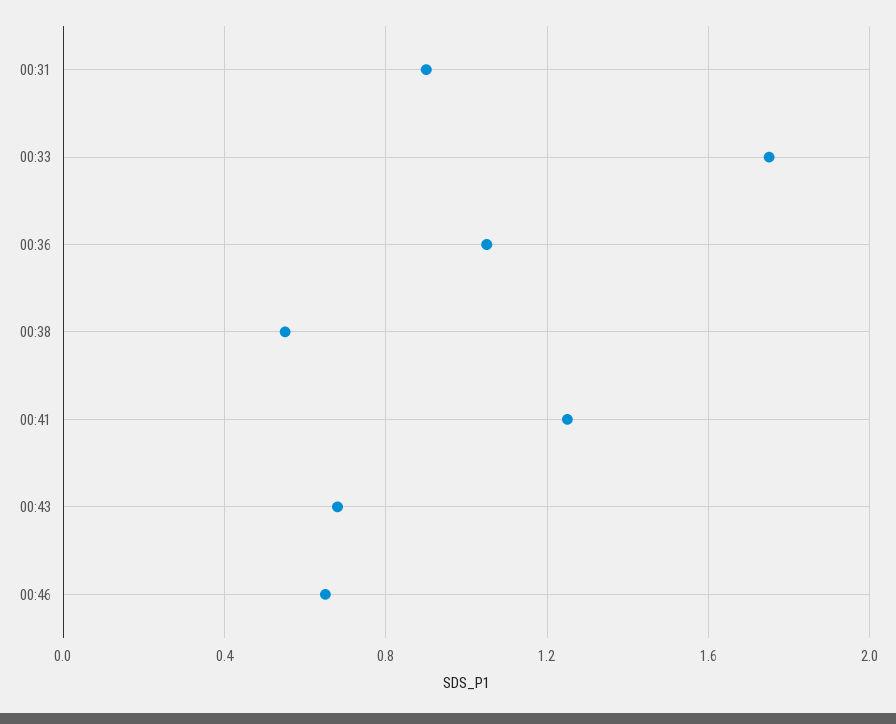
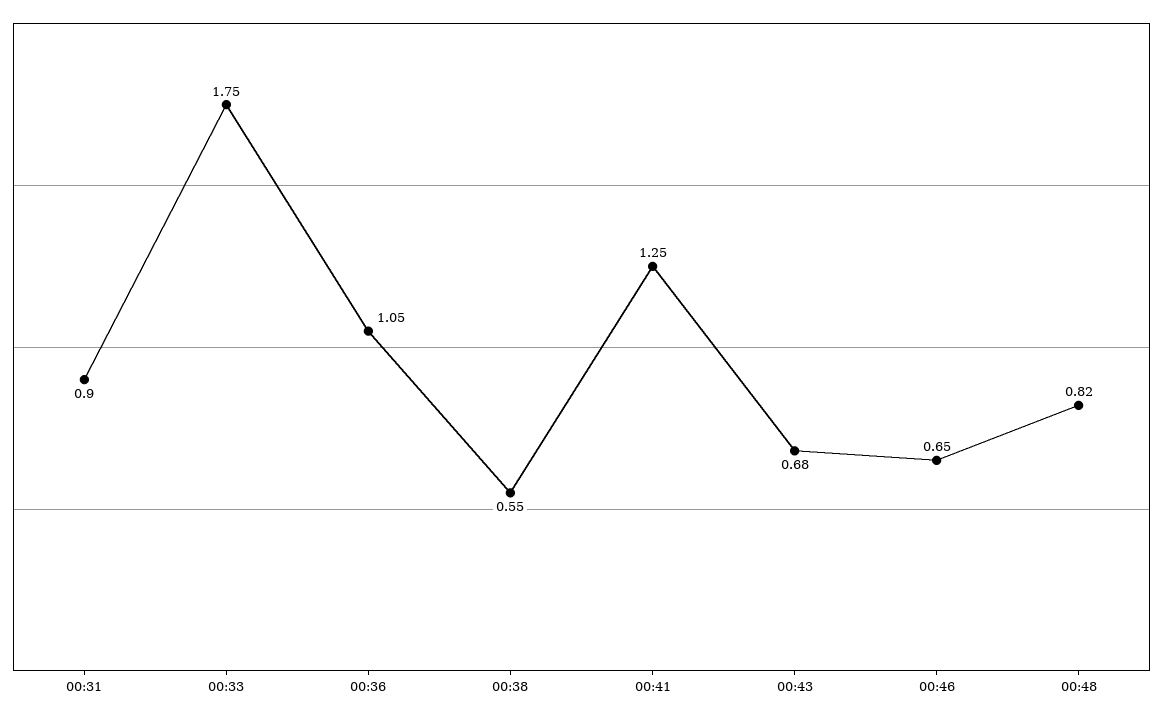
00:48: none -> 0.82

